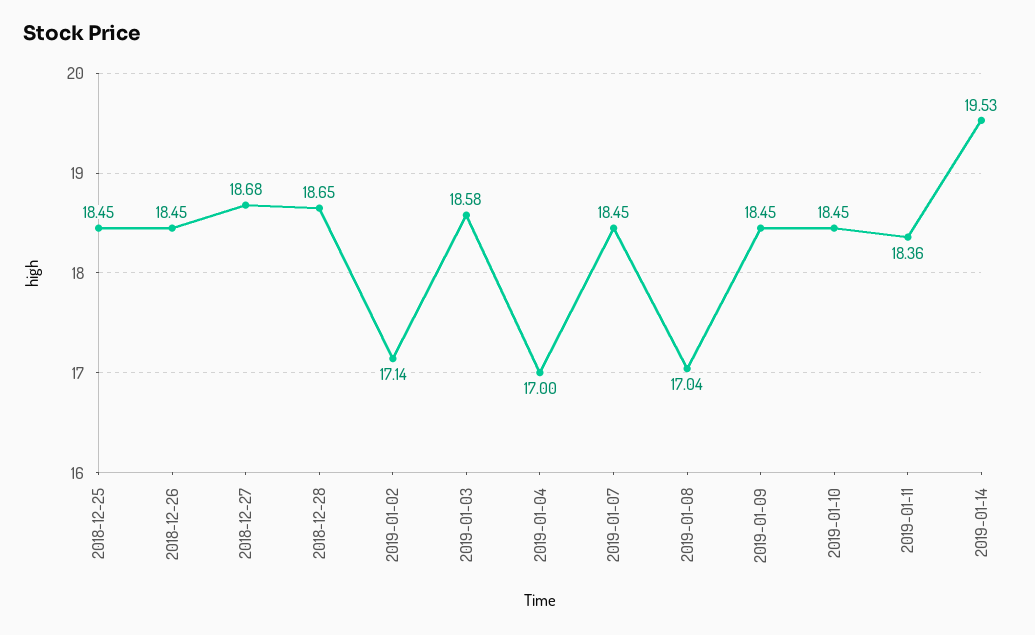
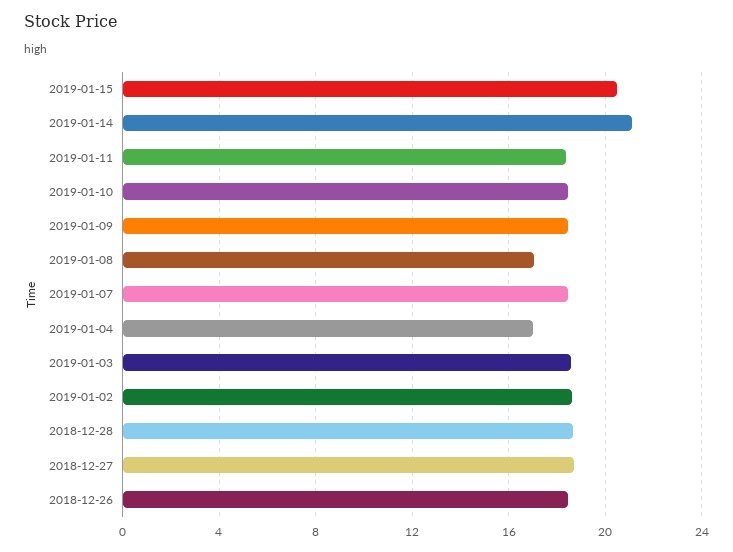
2018-12-25: 18.45 -> none
2019-01-02: 17.14 -> 18.5
2019-01-14: 19.53 -> 21
2019-01-15: none -> 20.5

